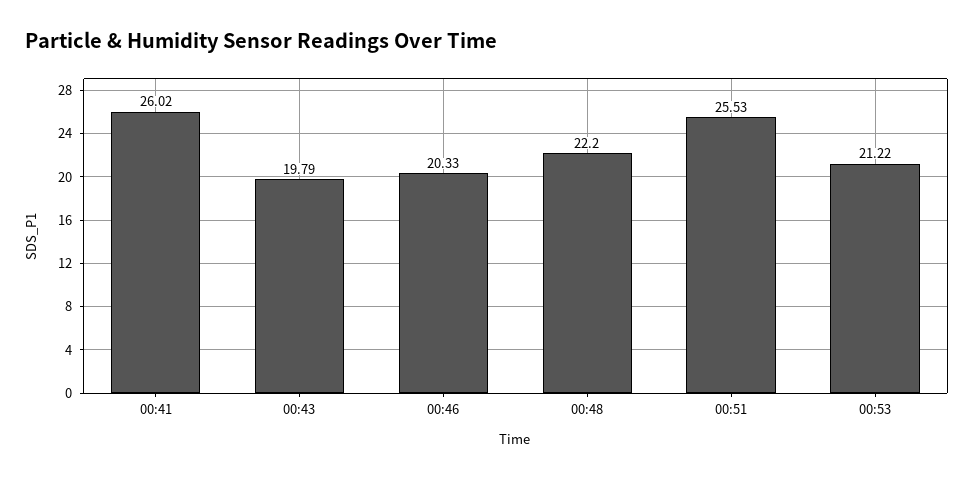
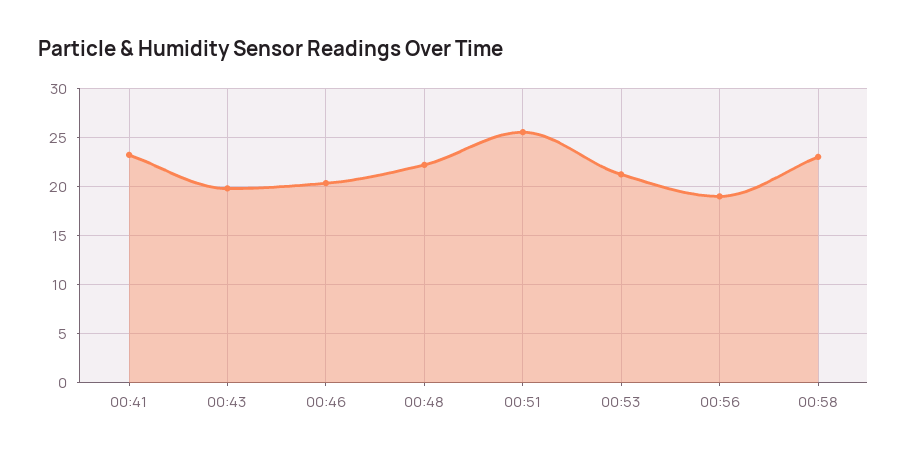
00:41: 26.02 -> 23
00:56: none -> 19
00:58: none -> 23

